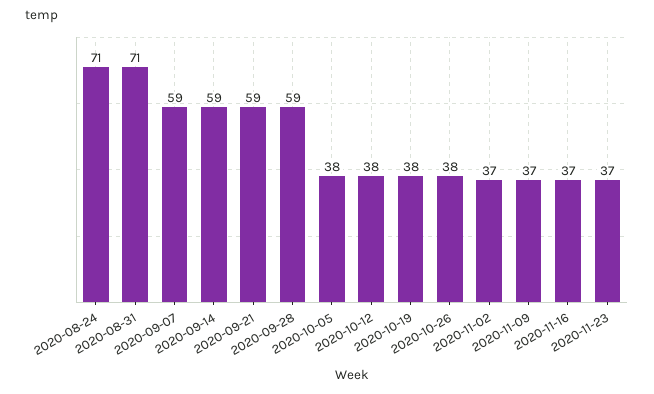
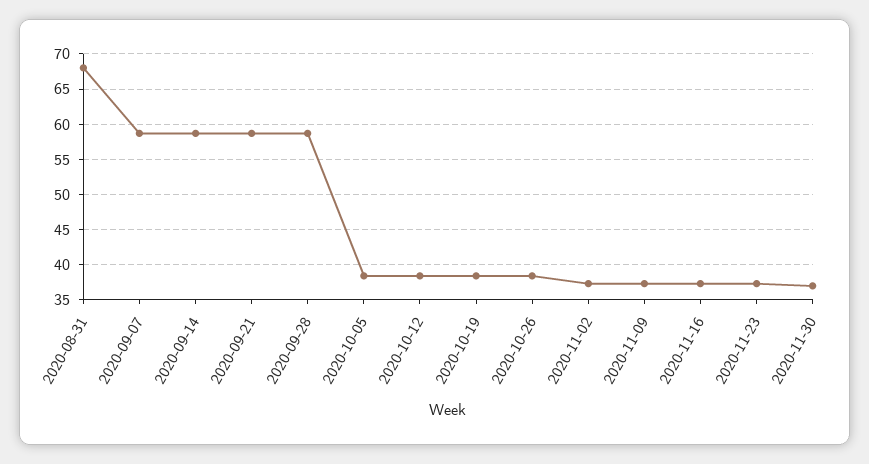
2020-08-24: 71 -> none
2020-08-31: 71 -> 68
2020-11-30: none -> 37

